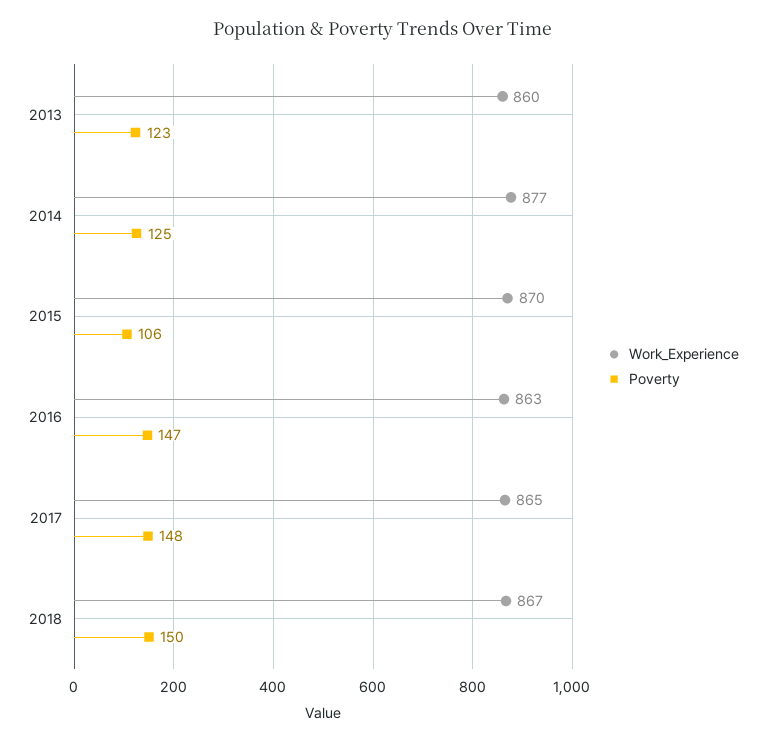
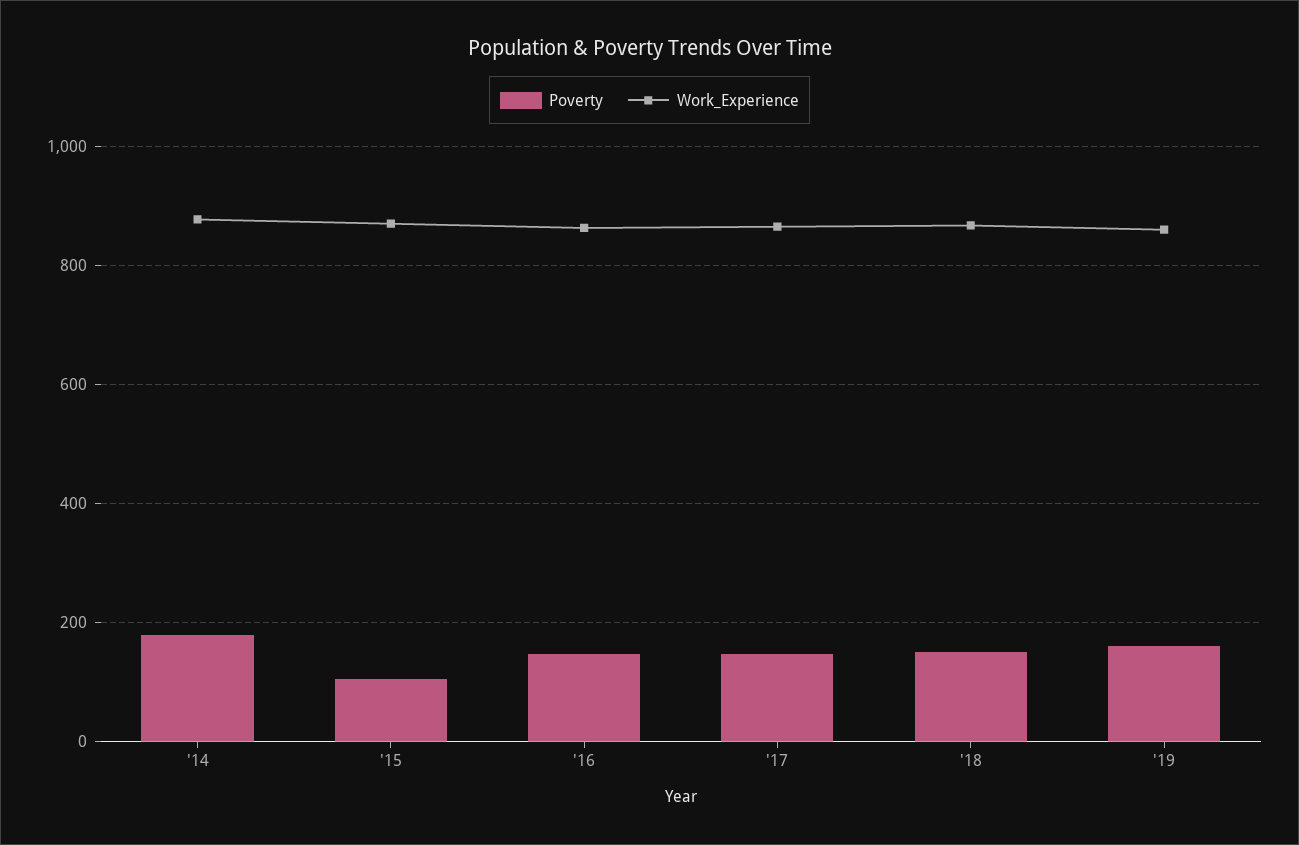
Work_Experience, 2013: 860 -> none
Poverty, 2013: 123 -> none
Poverty, 2014: 125 -> 180
Poverty, '19: none -> 160
Work_Experience, '19: none -> 860

